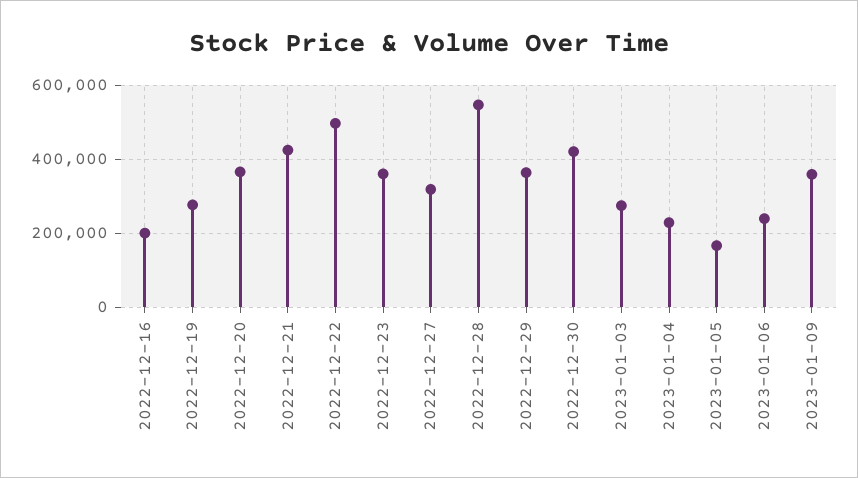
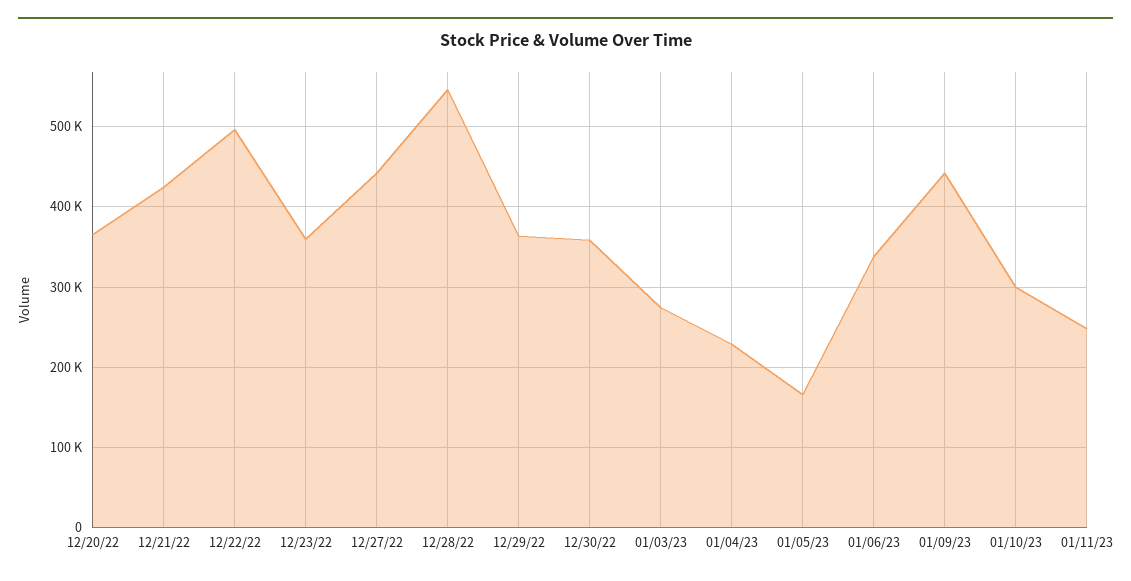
2022-12-16: 200000 -> none
2022-12-19: 280000 -> none
2022-12-27: 320000 -> 440000
2022-12-30: 420000 -> 360000
2023-01-06: 240000 -> 340000
2023-01-09: 360000 -> 440000
01/10/23: none -> 300000
01/11/23: none -> 250000

